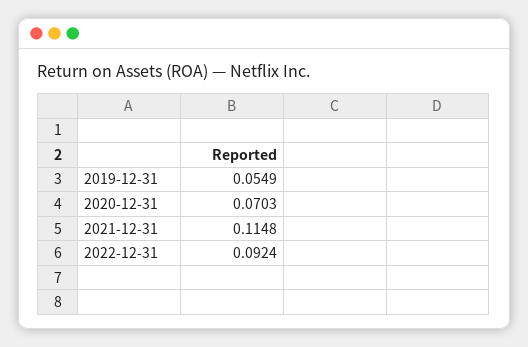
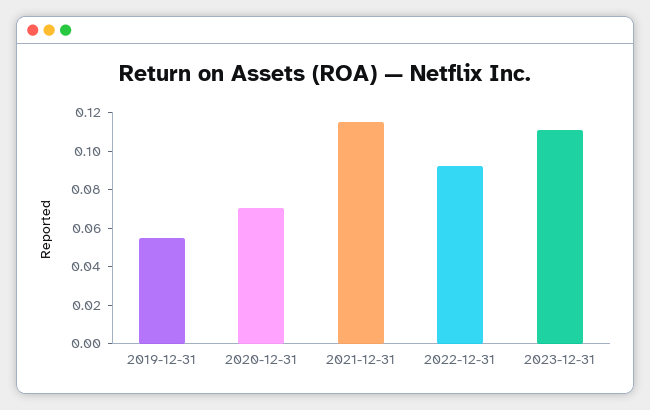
2023-12-31: none -> 0.11

